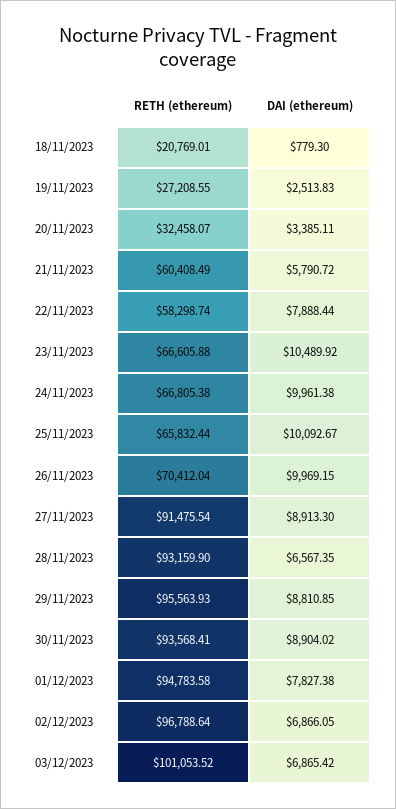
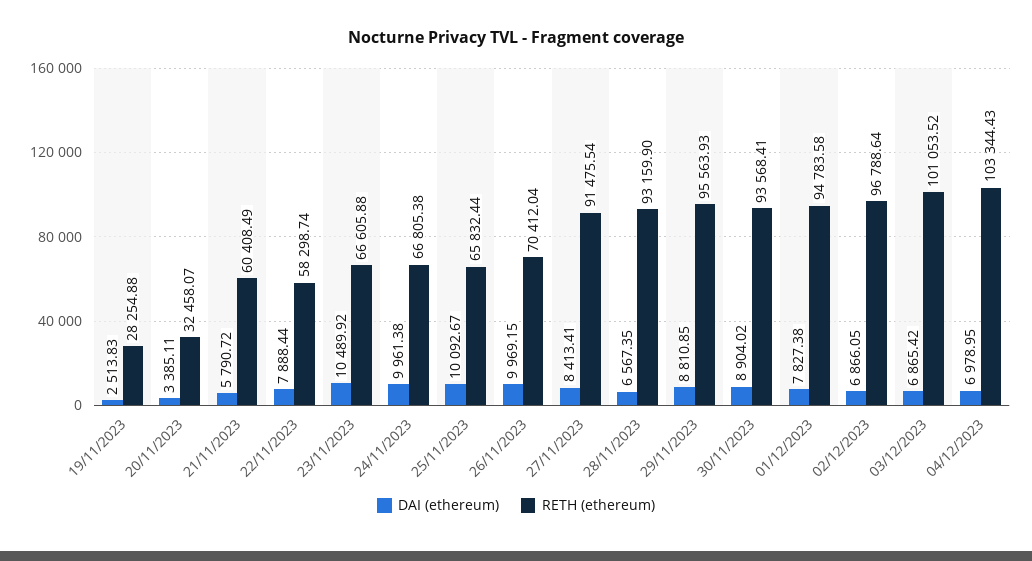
RETH (ethereum), 18/11/2023: 20769.01 -> none
DAI (ethereum), 18/11/2023: 779.3 -> none
RETH (ethereum), 19/11/2023: 27208.55 -> 28254.88
DAI (ethereum), 27/11/2023: 8913.3 -> 8413.41
DAI (ethereum), 04/12/2023: none -> 6978.95
RETH (ethereum), 04/12/2023: none -> 103344.43

